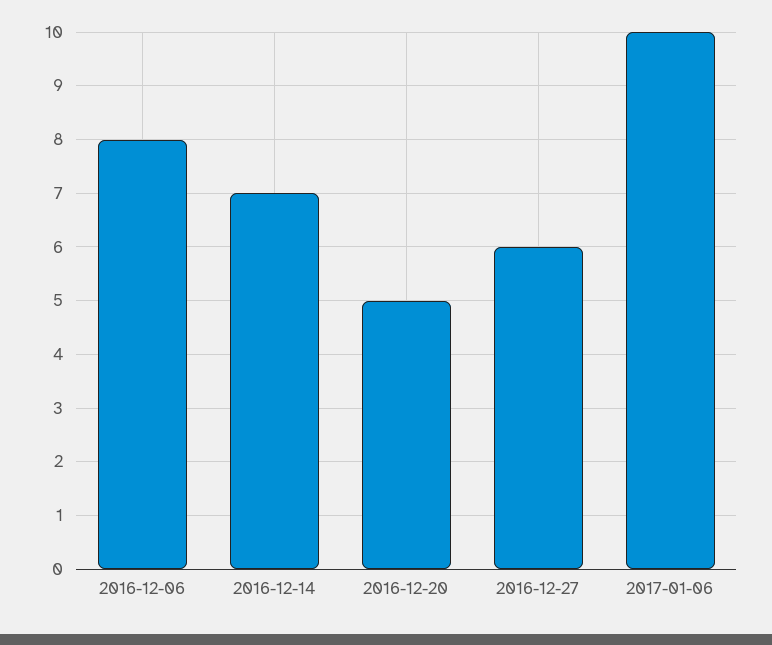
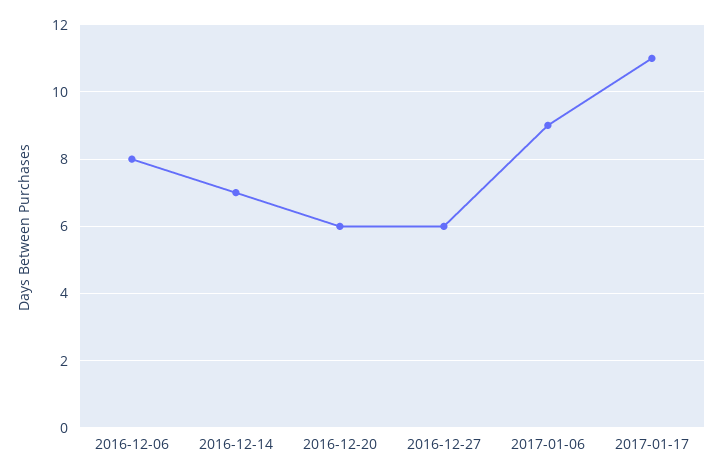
2016-12-20: 5 -> 6
2017-01-06: 10 -> 9
2017-01-17: none -> 11

